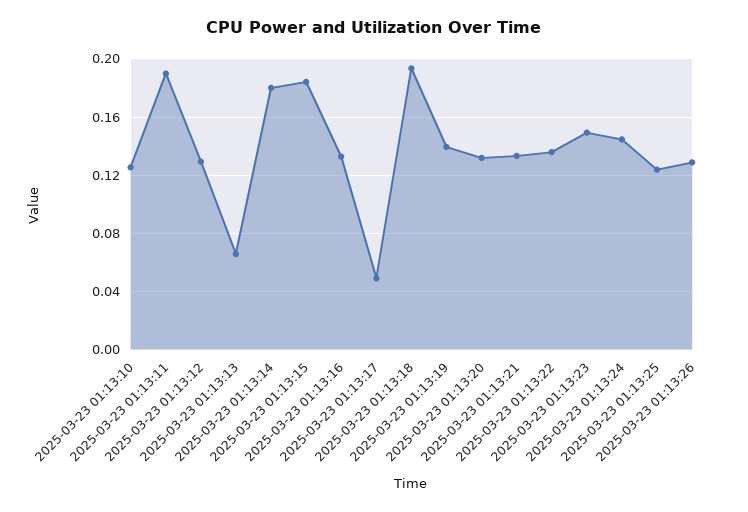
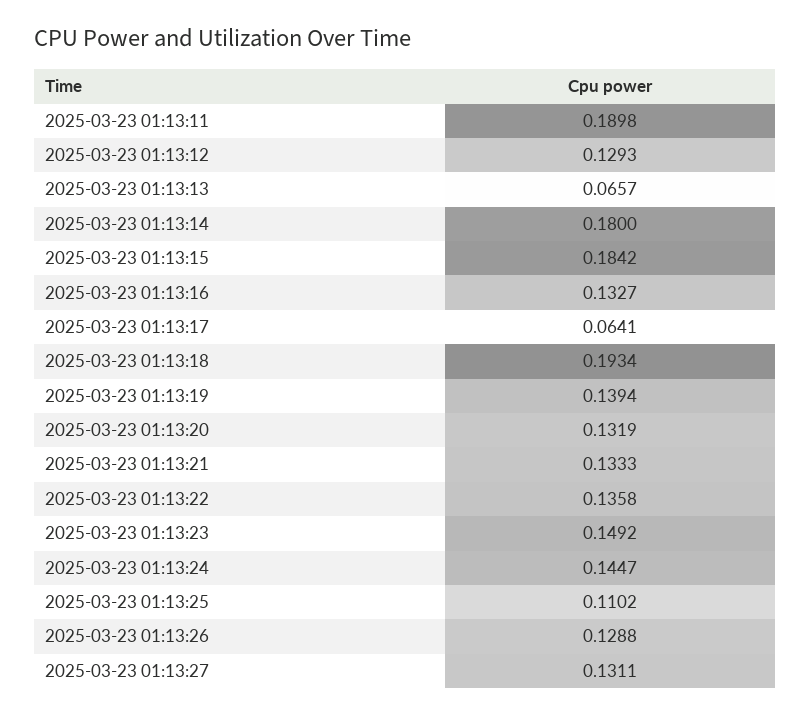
2025-03-23 01:13:10: 0.125 -> none
2025-03-23 01:13:17: 0.05 -> 0.0641
2025-03-23 01:13:25: 0.125 -> 0.1102
2025-03-23 01:13:27: none -> 0.1311

